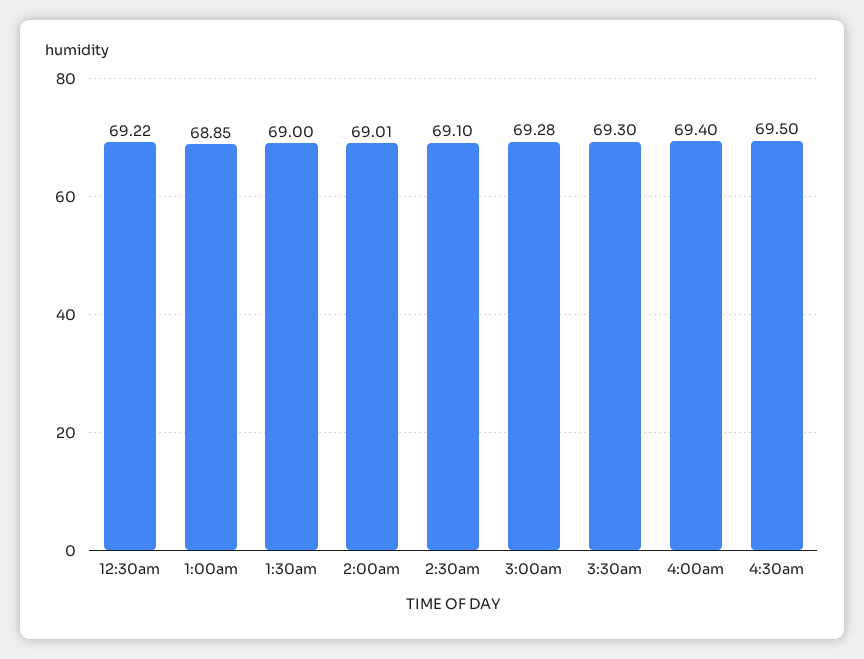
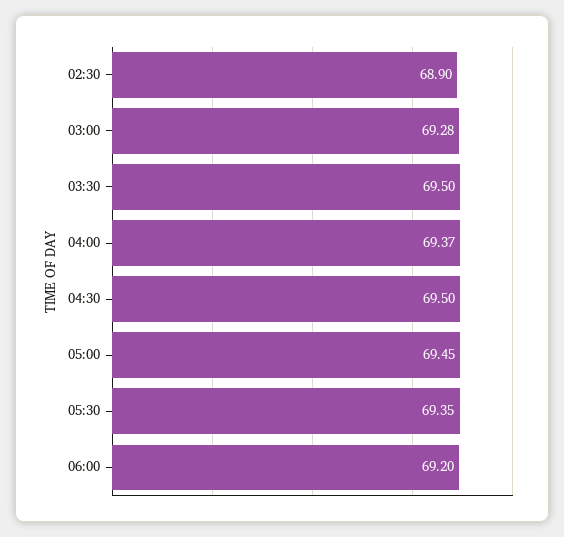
12:30am: 69.22 -> none
1:00am: 68.85 -> none
1:30am: 69 -> none
2:00am: 69.01 -> none
2:30am: 69.1 -> 68.9
3:30am: 69.3 -> 69.5
4:00am: 69.4 -> 69.37
05:00: none -> 69.45
05:30: none -> 69.35
06:00: none -> 69.2

